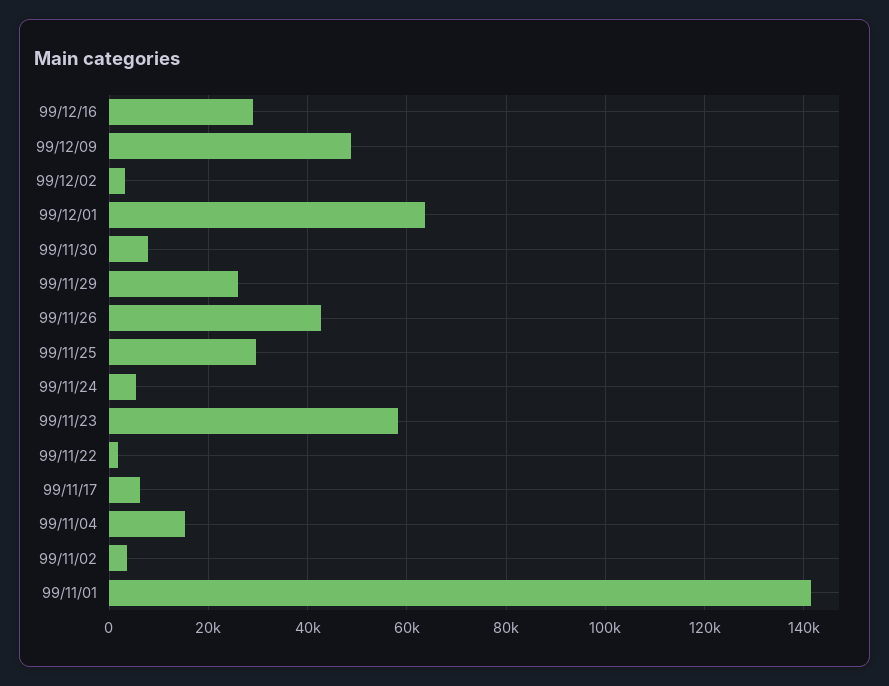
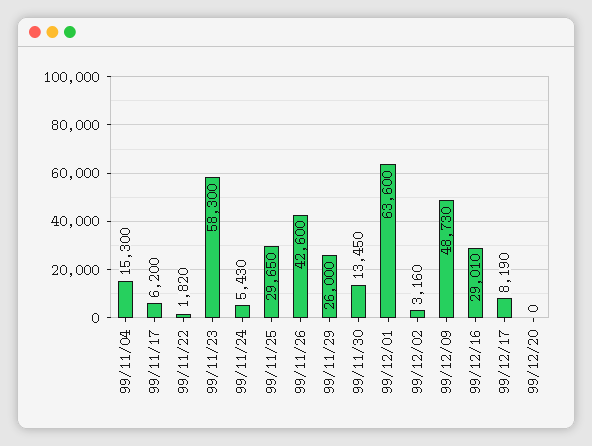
99/11/30: 8000 -> 13450
99/11/02: 4000 -> none
99/11/01: 142000 -> none
99/12/17: none -> 8190
99/12/20: none -> 0

